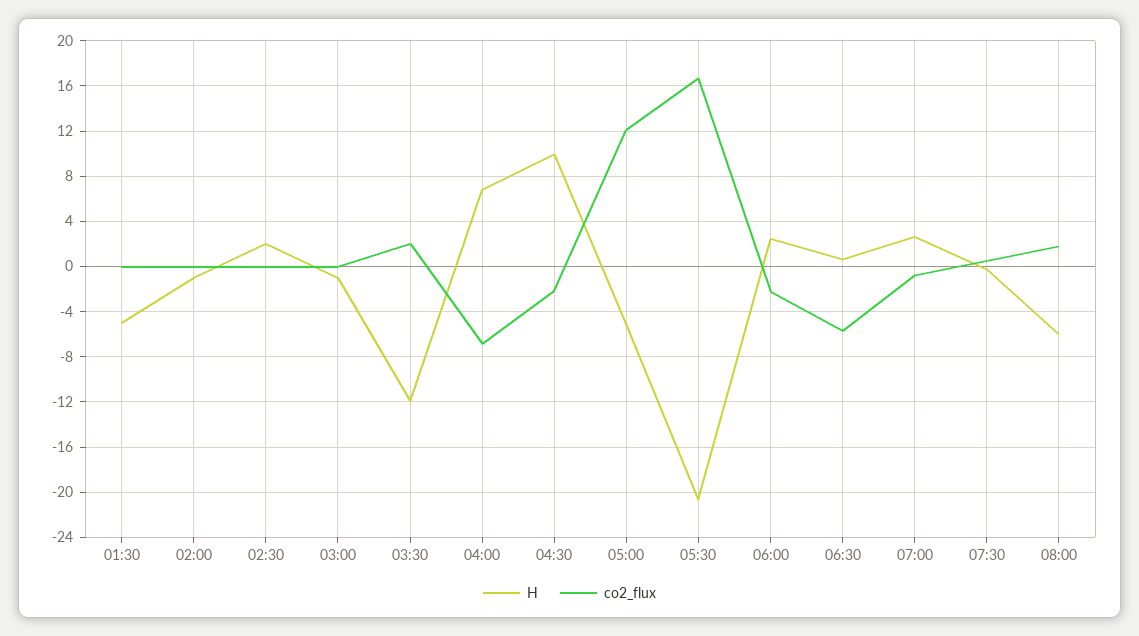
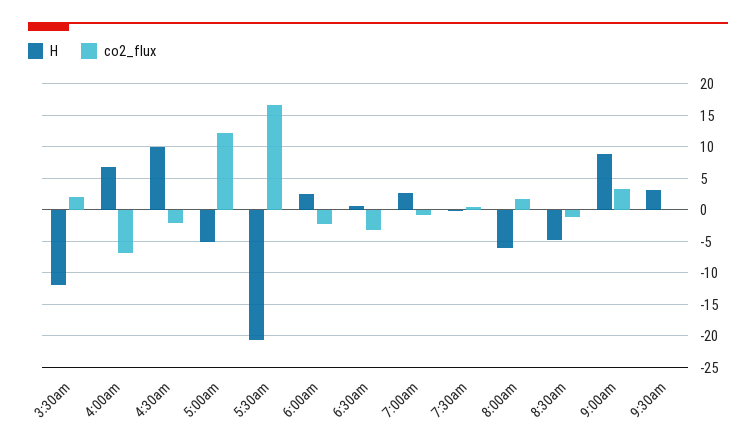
H, 01:30: -5 -> none
co2_flux, 01:30: 0 -> none
H, 02:00: -1 -> none
co2_flux, 02:00: 0 -> none
H, 02:30: 2 -> none
co2_flux, 02:30: 0 -> none
H, 03:00: -1 -> none
co2_flux, 03:00: 0 -> none
co2_flux, 06:30: -6 -> -3
H, 8:30am: none -> -5
co2_flux, 8:30am: none -> -1
H, 9:00am: none -> 9
co2_flux, 9:00am: none -> 3
H, 9:30am: none -> 3
co2_flux, 9:30am: none -> 0

